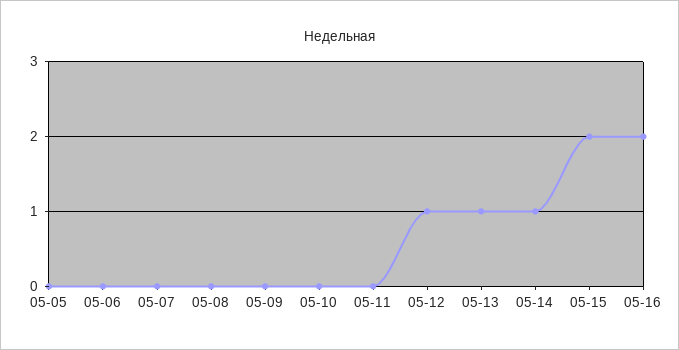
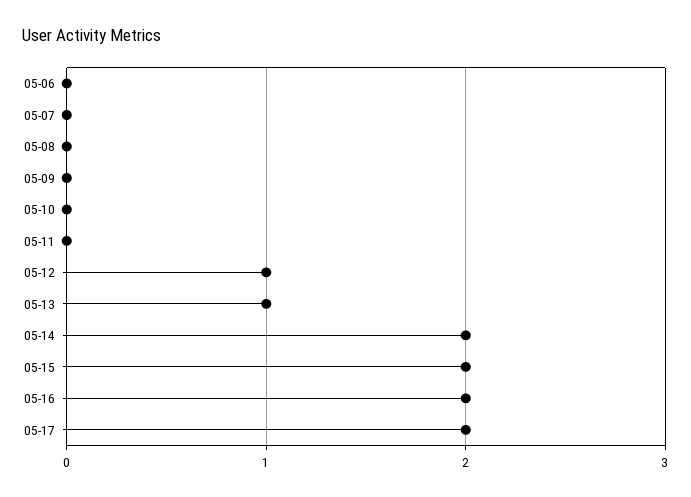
05-05: 0 -> none
05-14: 1 -> 2
05-17: none -> 2

